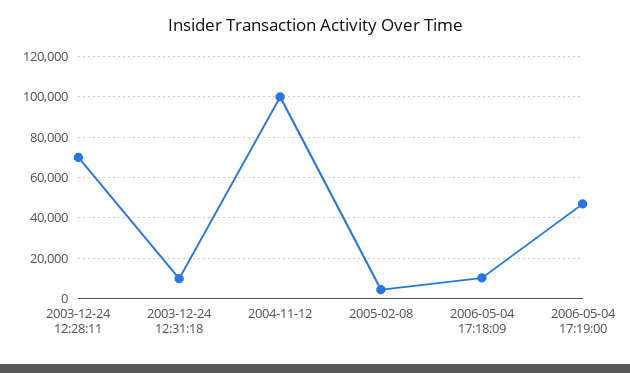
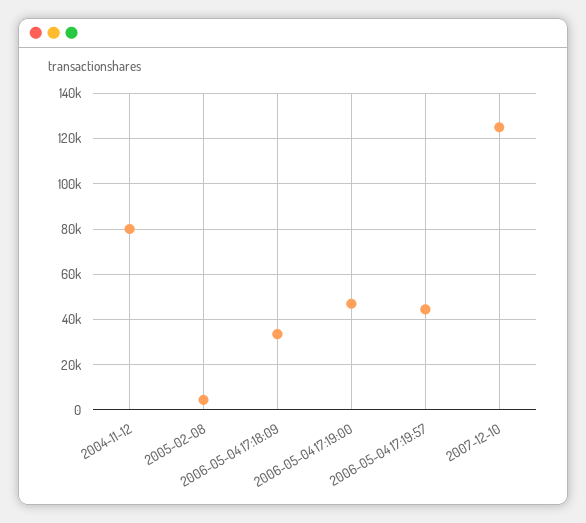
2003-12-24 12:28:11: 70000 -> none
2003-12-24 12:31:18: 10000 -> none
2004-11-12: 100000 -> 80000
2006-05-04 17:18:09: 10000 -> 35000
2006-05-04 17:19:57: none -> 45000
2007-12-10: none -> 125000

